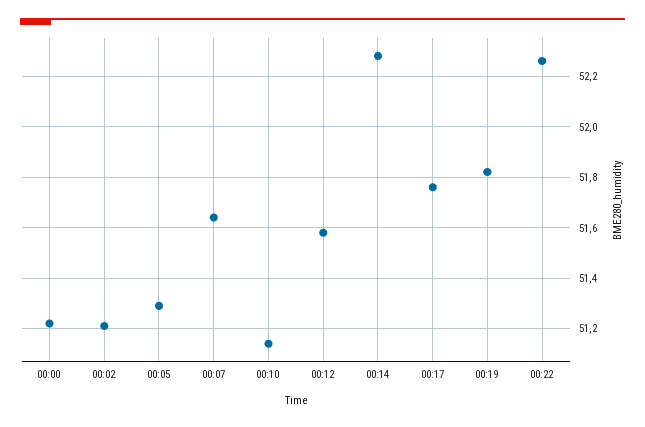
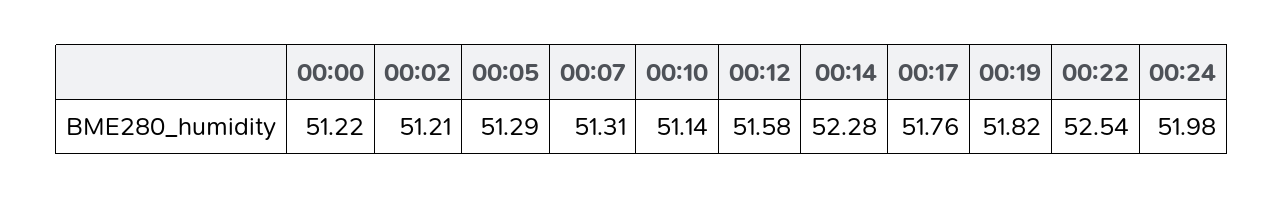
00:07: 51.65 -> 51.31
00:22: 52.25 -> 52.54
00:24: none -> 51.98

